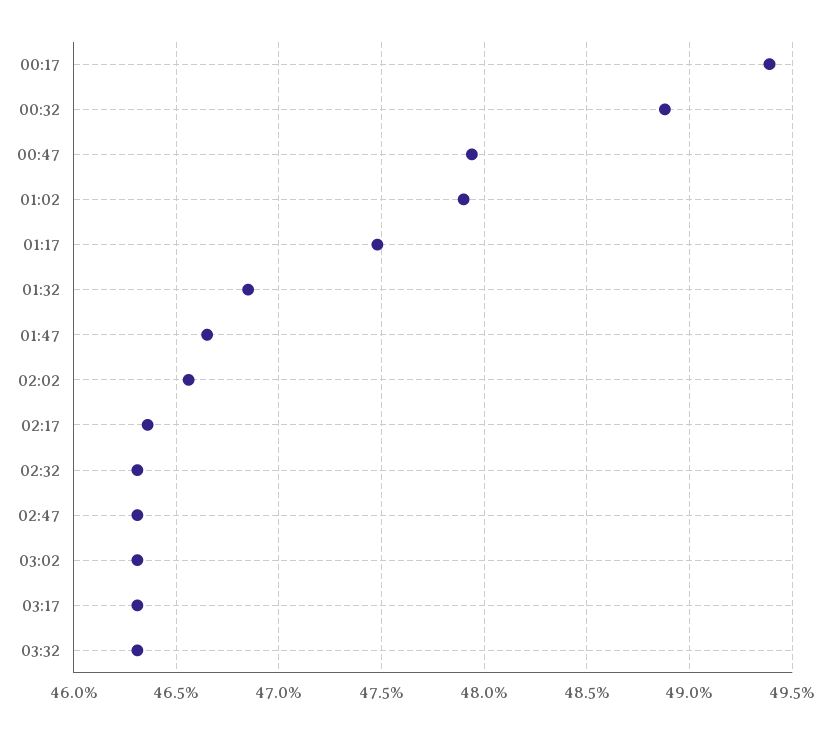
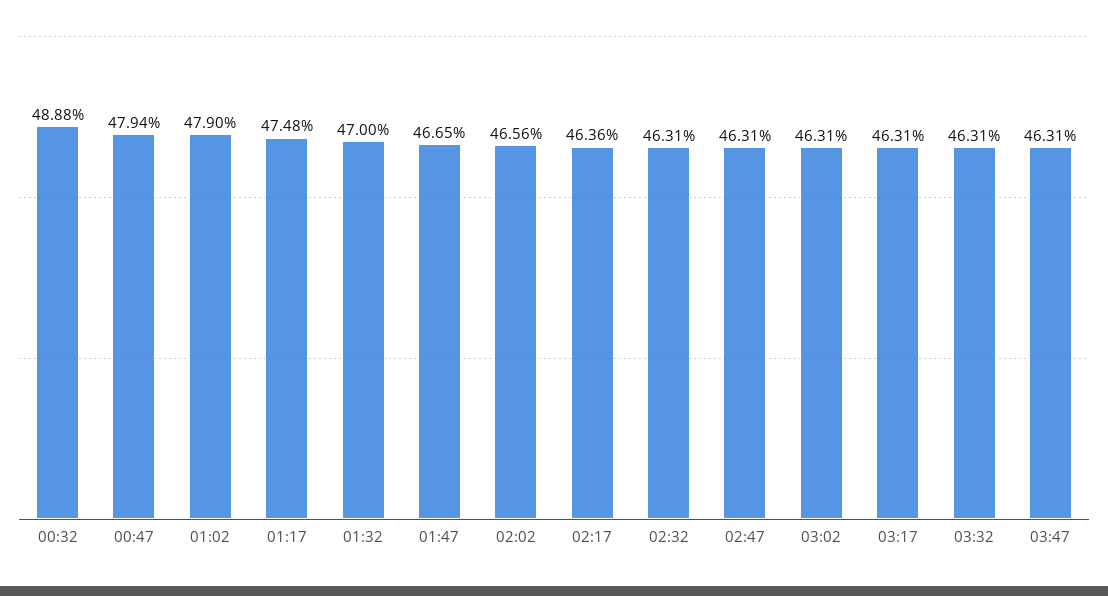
00:17: 49.4 -> none
01:32: 46.85 -> 47
03:47: none -> 46.31

